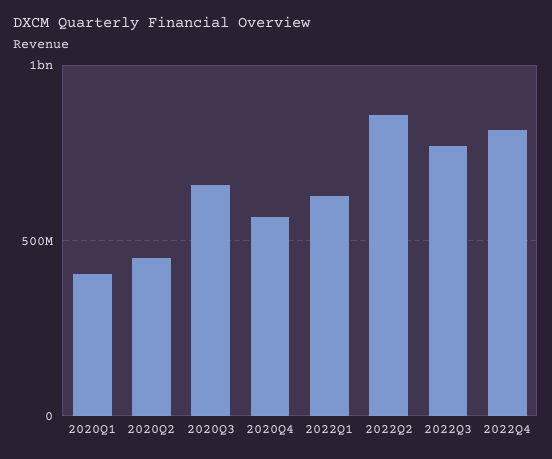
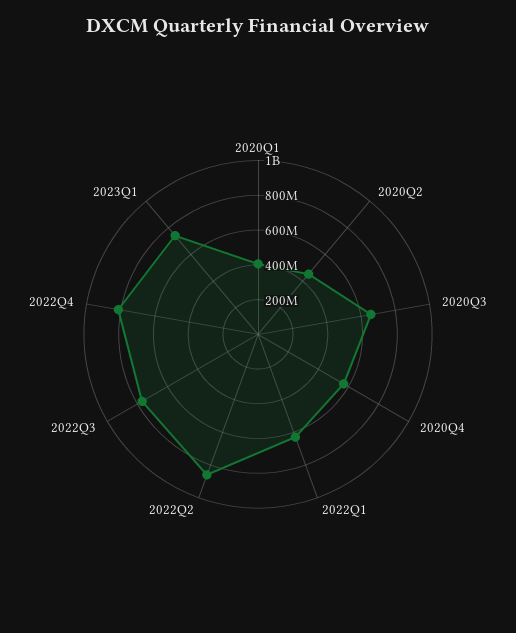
2023Q1: none -> 750000000

